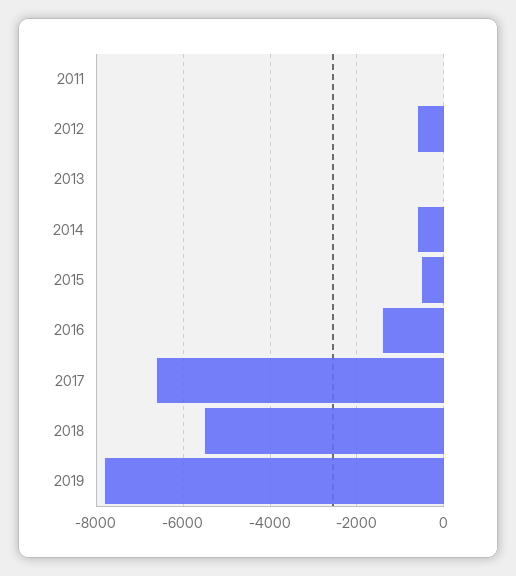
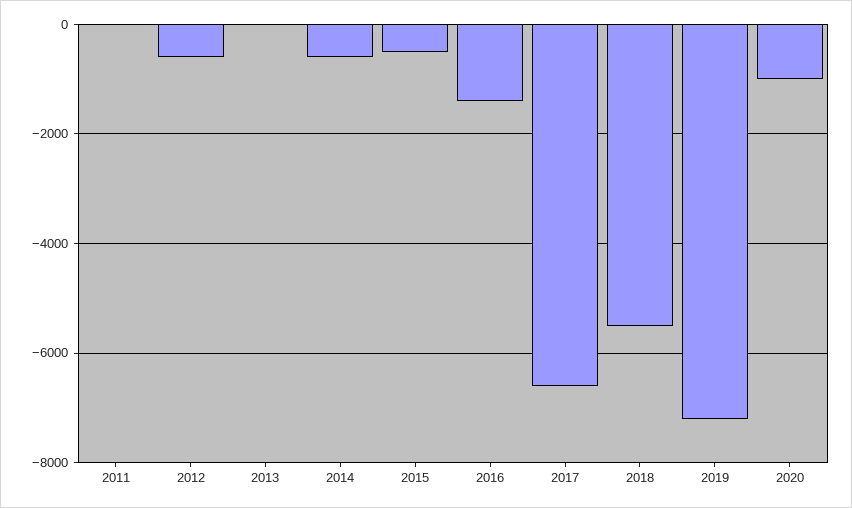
2019: -7800 -> -7200
2020: none -> -1000

